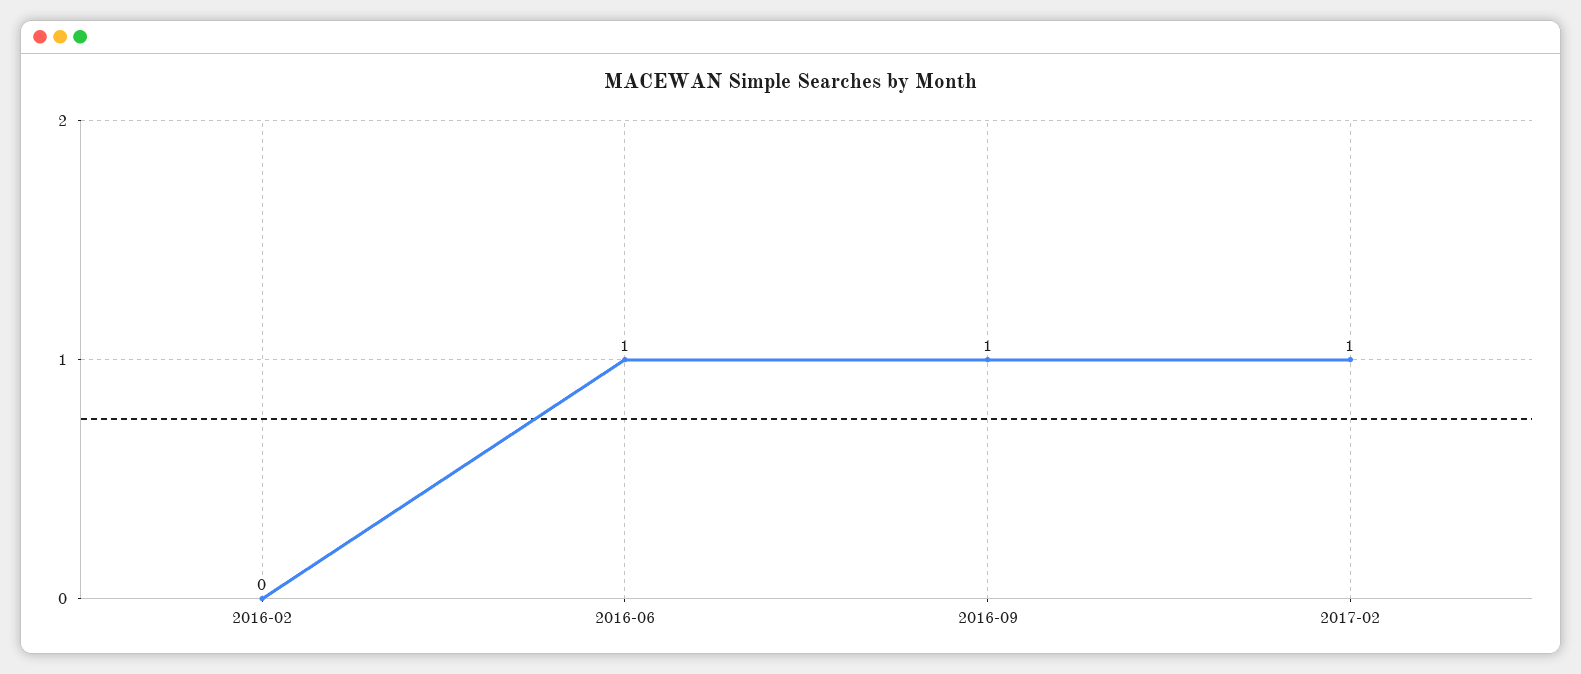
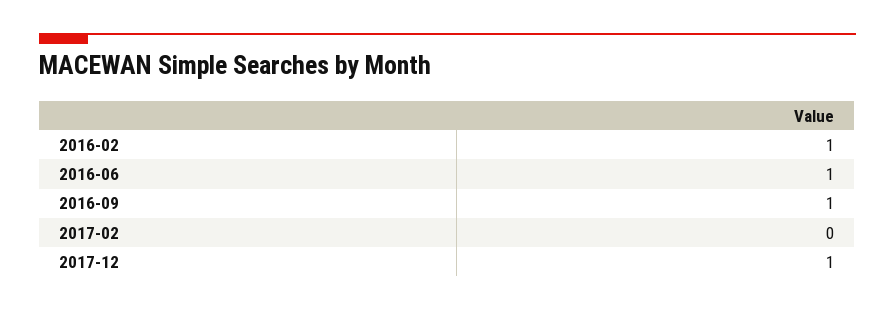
2016-02: 0 -> 1
2017-02: 1 -> 0
2017-12: none -> 1

